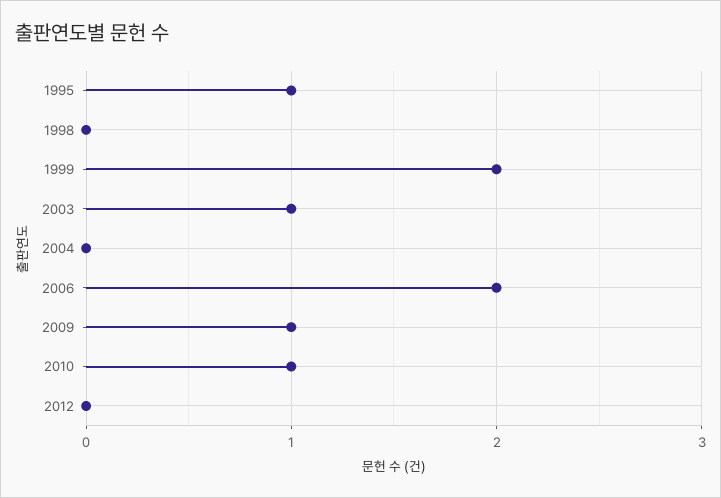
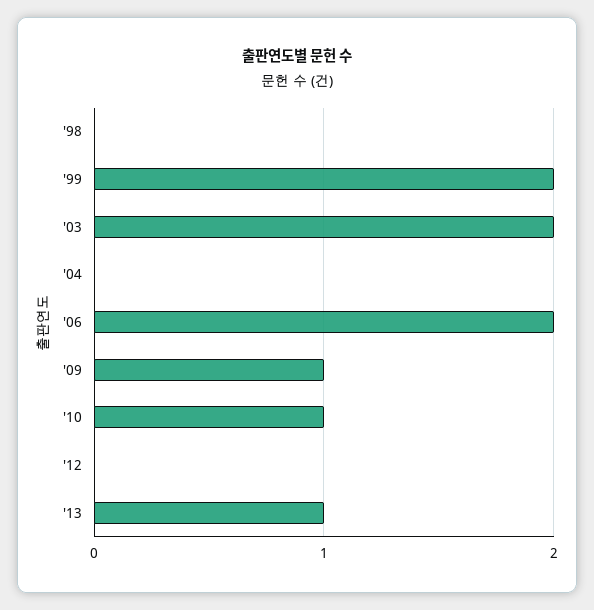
1995: 1 -> none
2003: 1 -> 2
'13: none -> 1

